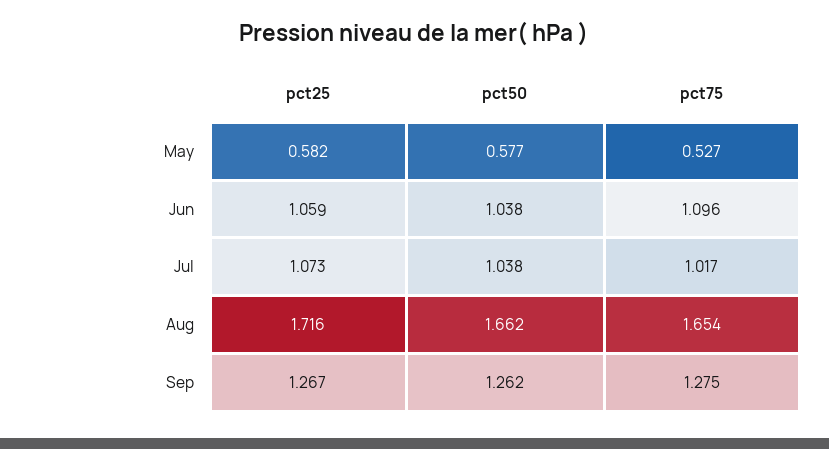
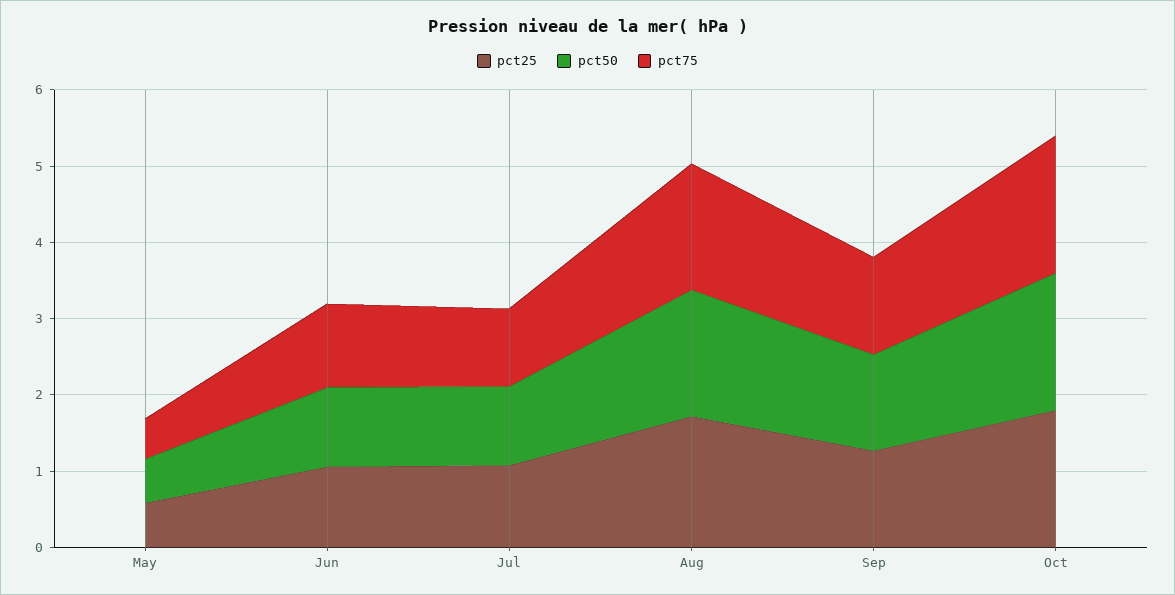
pct25, Oct: none -> 1.8
pct50, Oct: none -> 1.8
pct75, Oct: none -> 1.8

